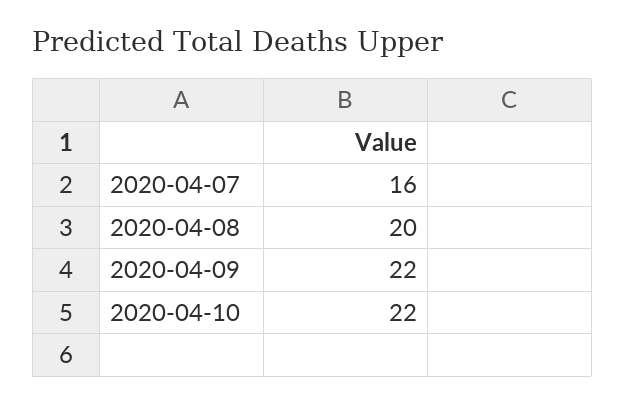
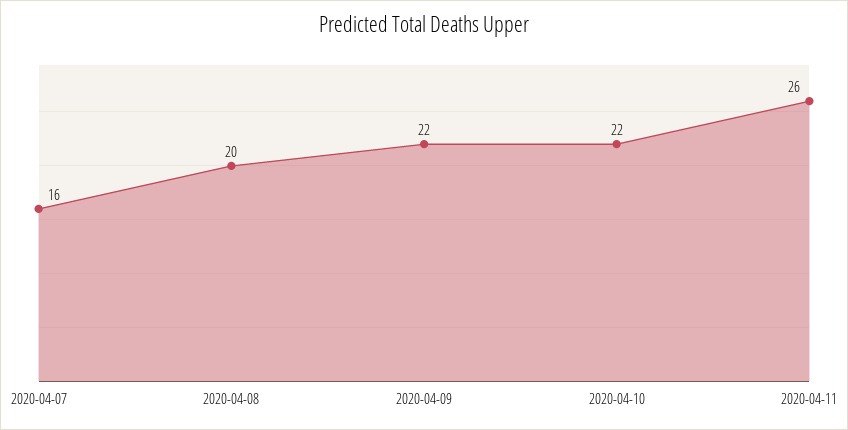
2020-04-11: none -> 26

